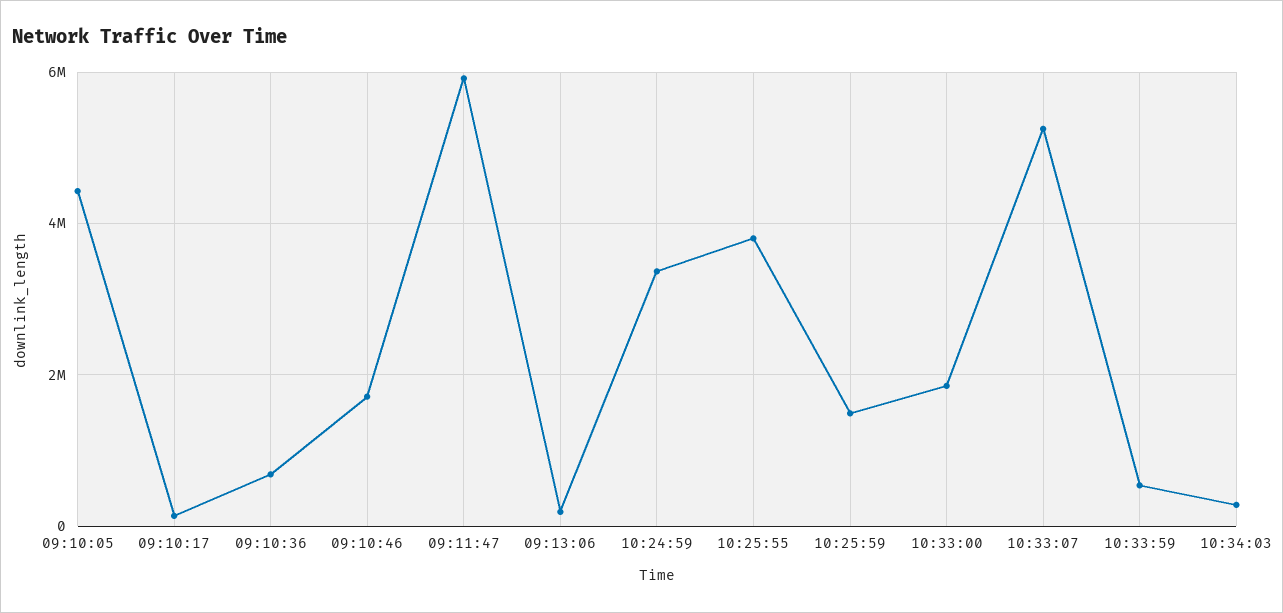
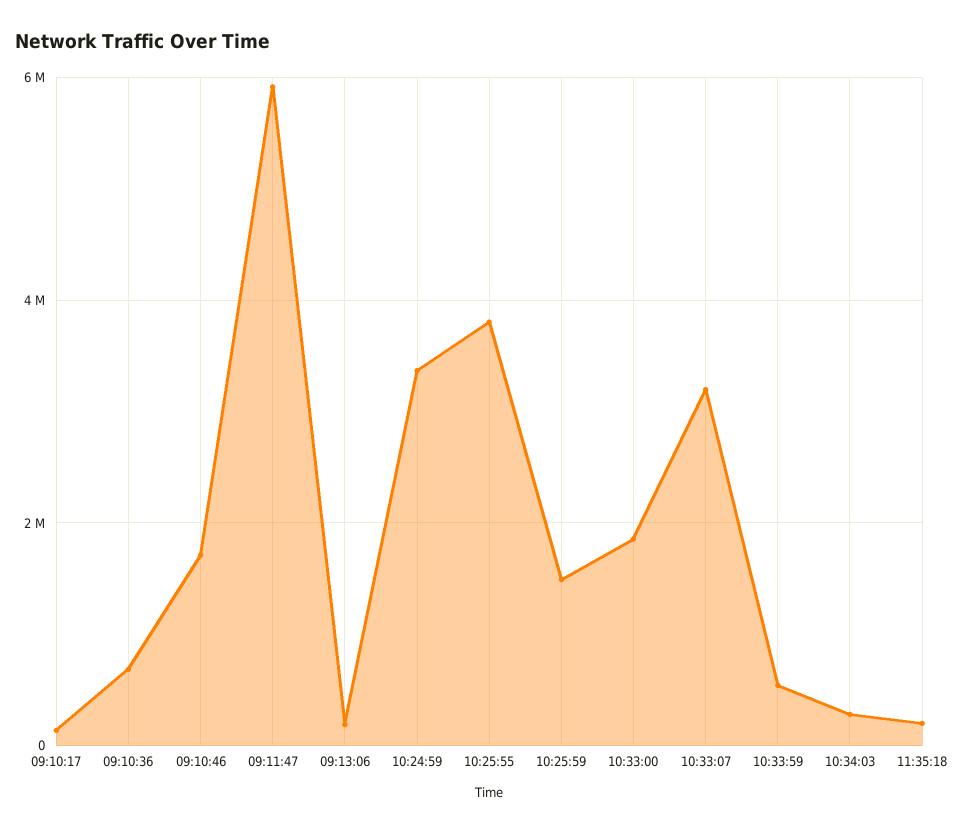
09:10:05: 4400000 -> none
10:33:07: 5200000 -> 3200000
11:35:18: none -> 200000

